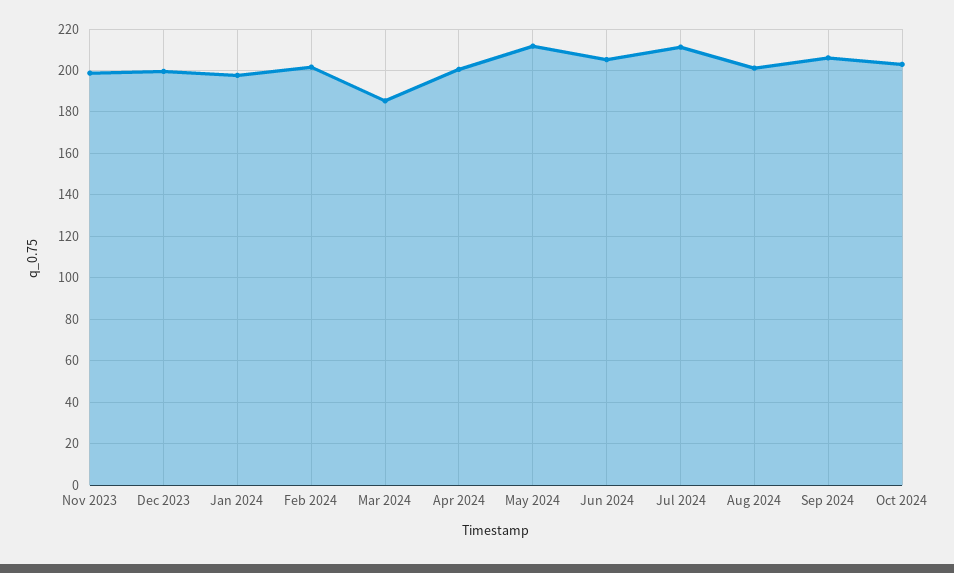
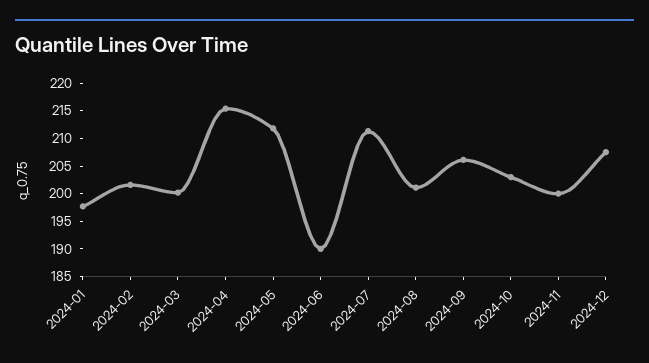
Nov 2023: 200 -> none
Dec 2023: 200 -> none
Mar 2024: 185 -> 200
Apr 2024: 200 -> 215
Jun 2024: 205 -> 190
2024-11: none -> 200
2024-12: none -> 207.5

